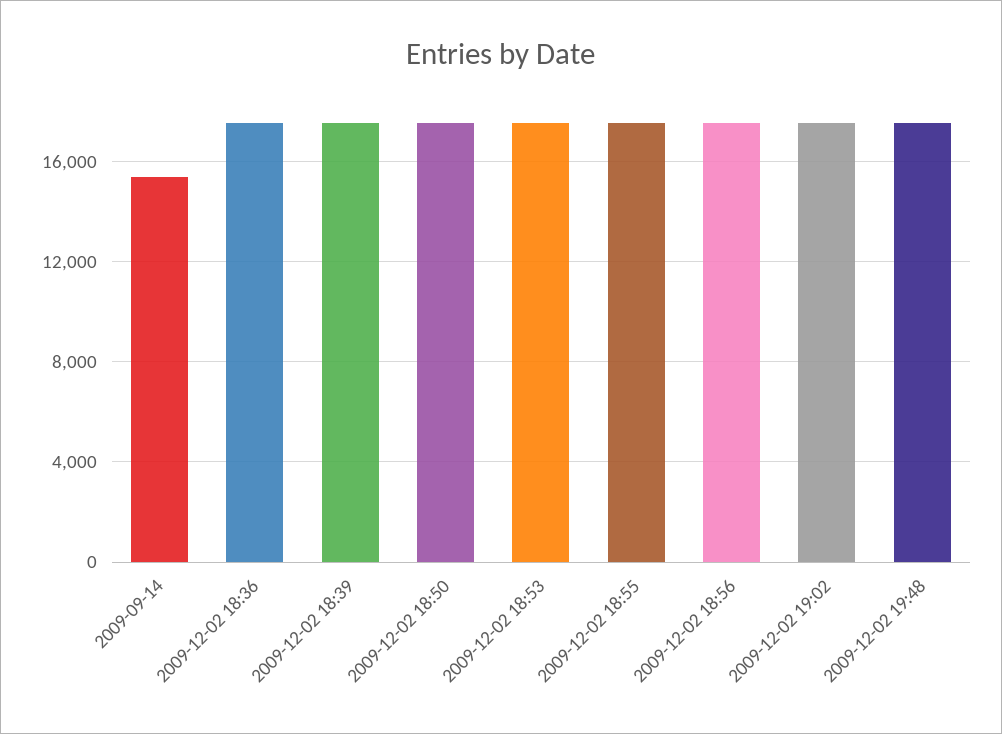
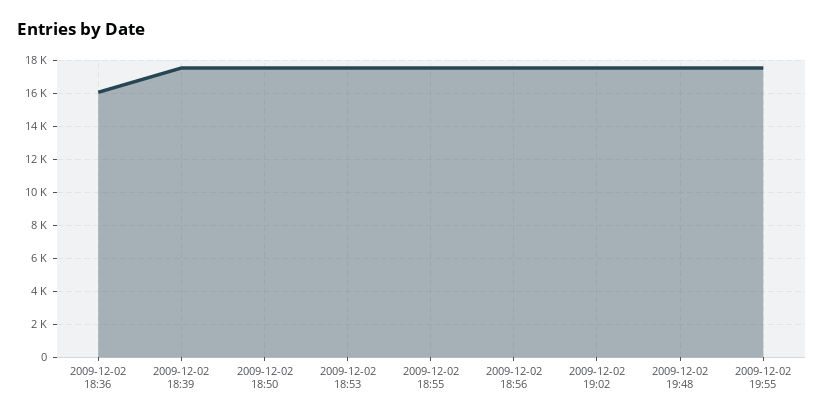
2009-09-14: 15500 -> none
2009-12-02 18:36: 17500 -> 16000
2009-12-02 19:55: none -> 17500

